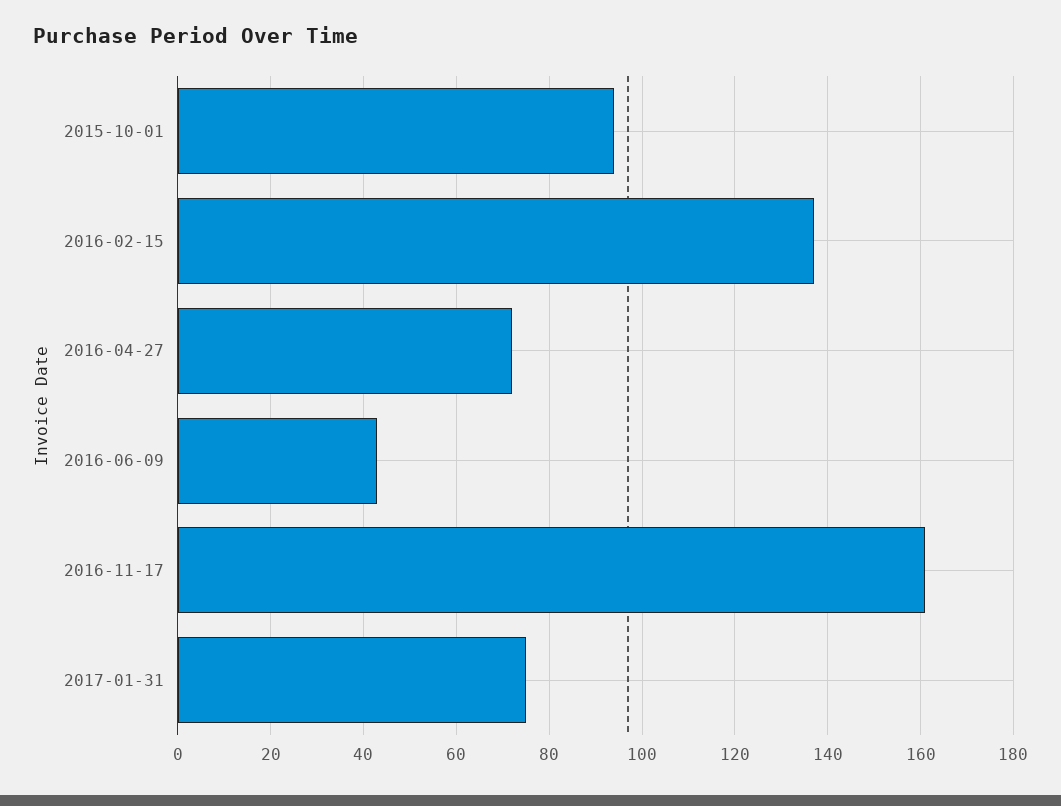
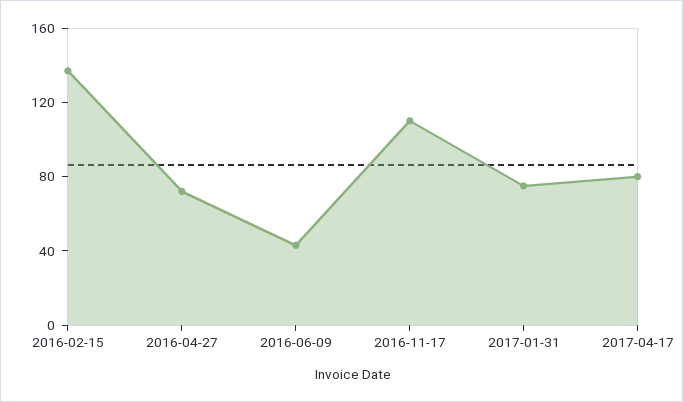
2015-10-01: 95 -> none
2016-11-17: 160 -> 110
2017-04-17: none -> 80

